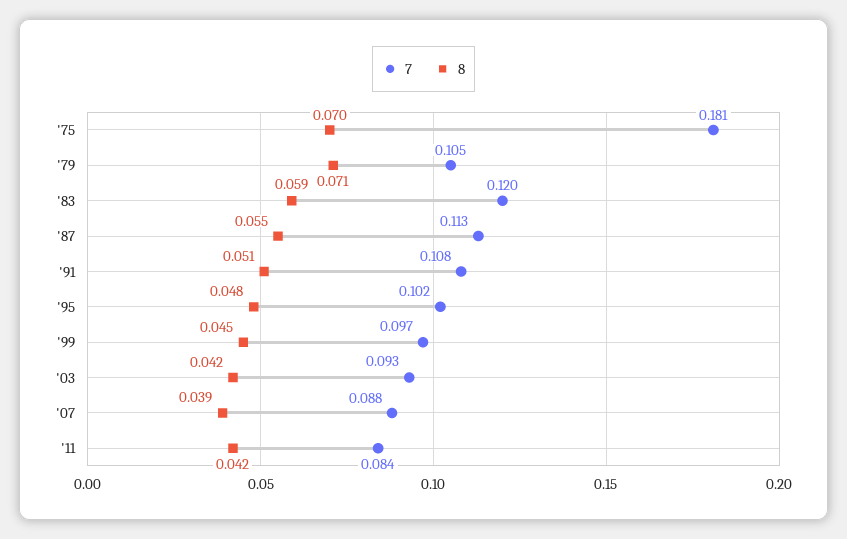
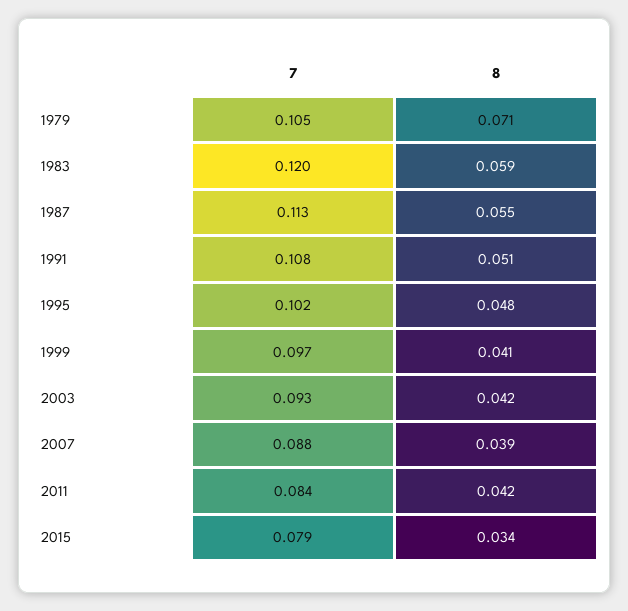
7, '75: 0.181 -> none
8, '75: 0.07 -> none
8, '99: 0.045 -> 0.041
7, 2015: none -> 0.079
8, 2015: none -> 0.034

